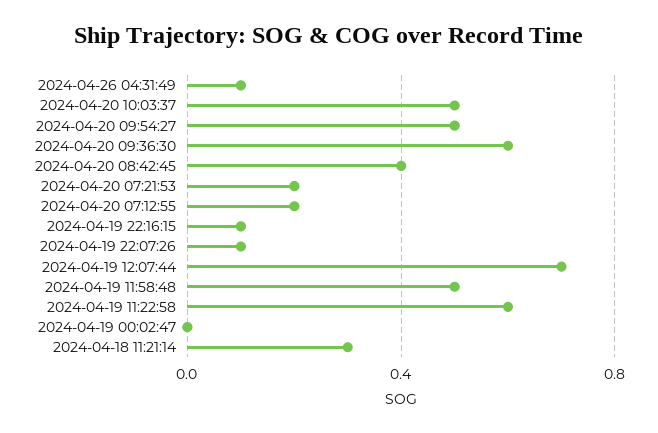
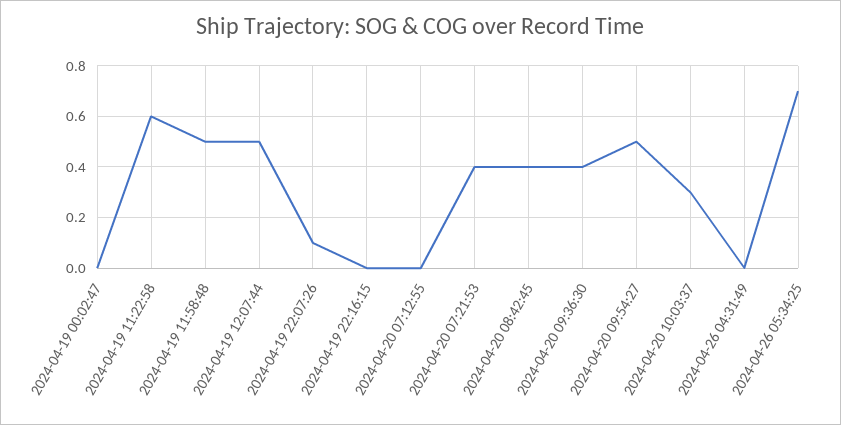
2024-04-26 04:31:49: 0.1 -> 0
2024-04-20 10:03:37: 0.5 -> 0.3
2024-04-20 09:36:30: 0.6 -> 0.4
2024-04-20 07:21:53: 0.2 -> 0.4
2024-04-20 07:12:55: 0.2 -> 0
2024-04-19 22:16:15: 0.1 -> 0
2024-04-19 12:07:44: 0.7 -> 0.5
2024-04-18 11:21:14: 0.3 -> none
2024-04-26 05:34:25: none -> 0.7

